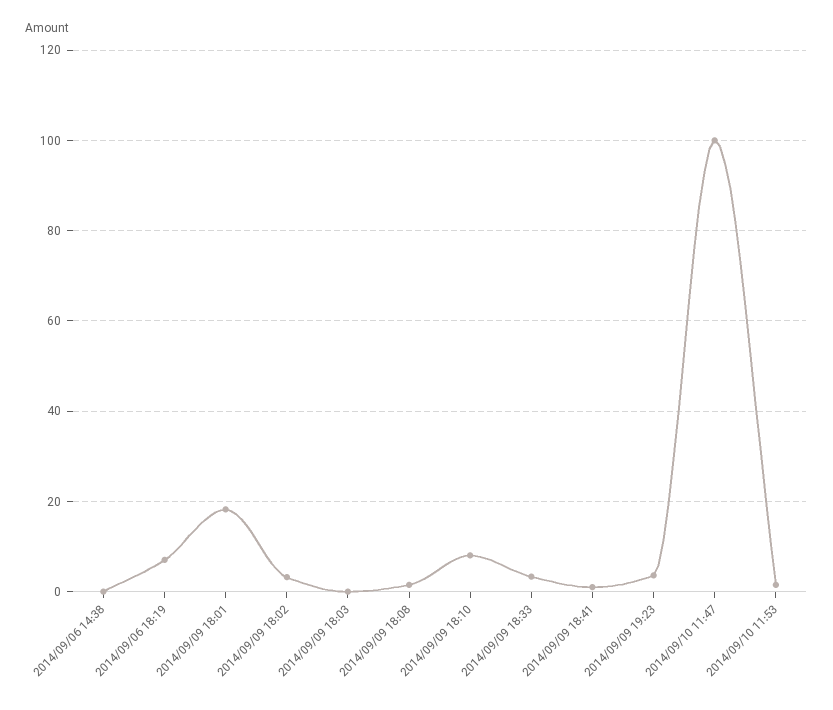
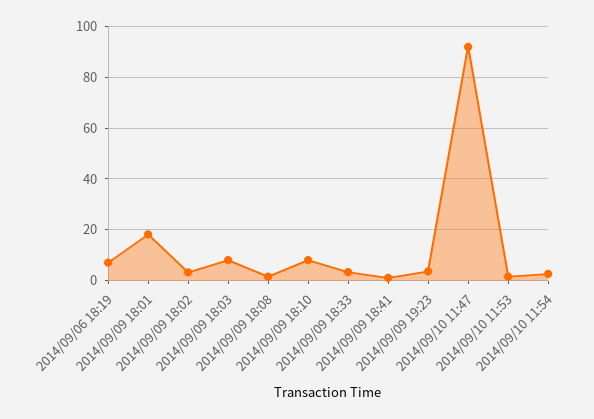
2014/09/06 14:38: 0 -> none
2014/09/09 18:03: 0 -> 7.5
2014/09/10 11:47: 100 -> 92.5
2014/09/10 11:54: none -> 2.5

